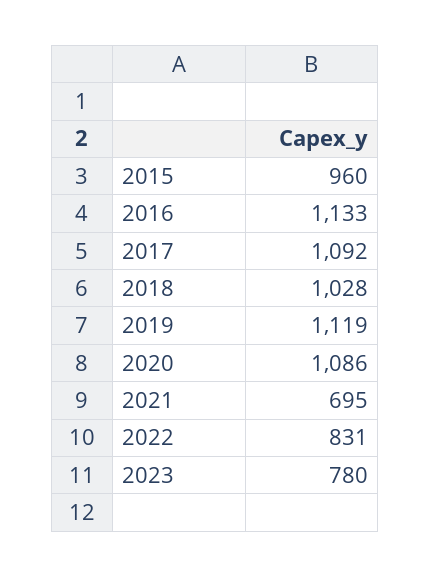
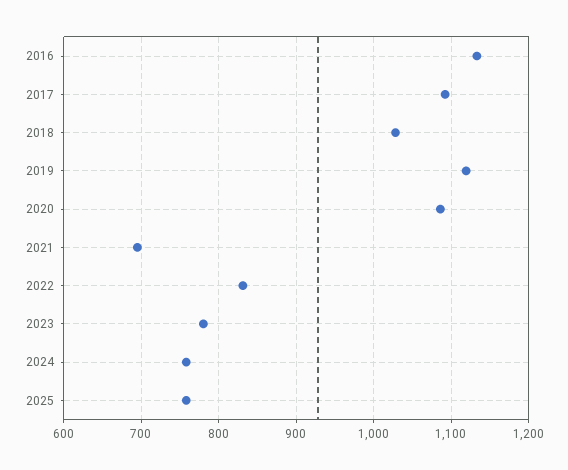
2015: 960 -> none
2024: none -> 760
2025: none -> 760

